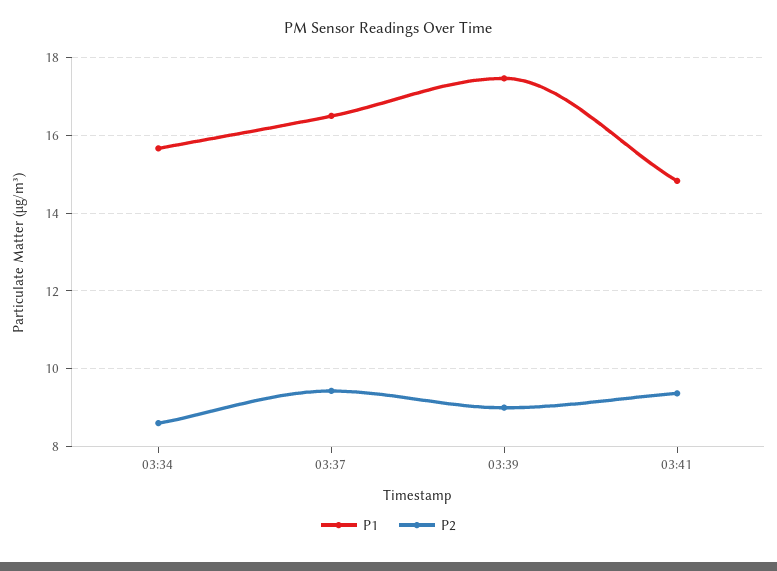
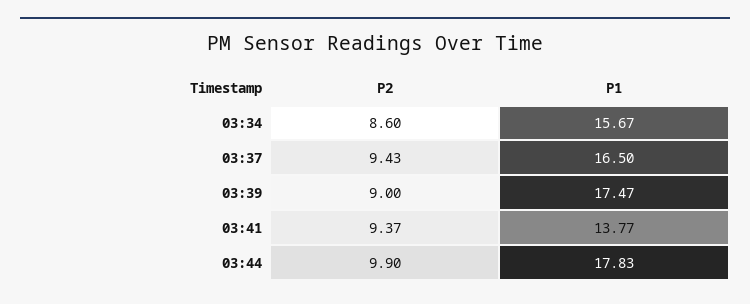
P1, 03:41: 14.8 -> 13.77
P2, 03:44: none -> 9.9
P1, 03:44: none -> 17.83

